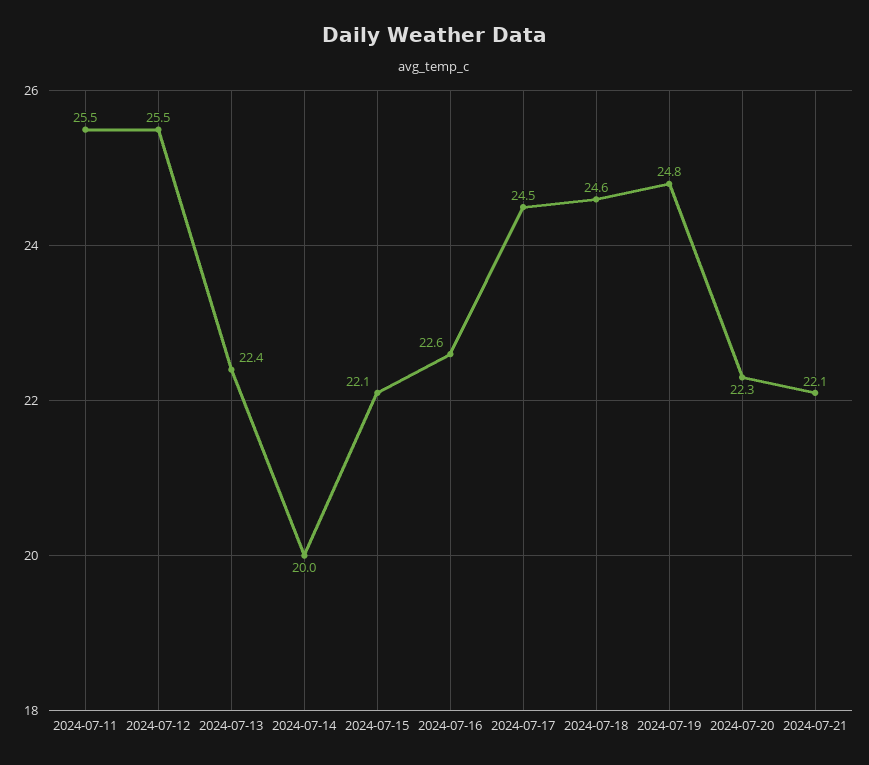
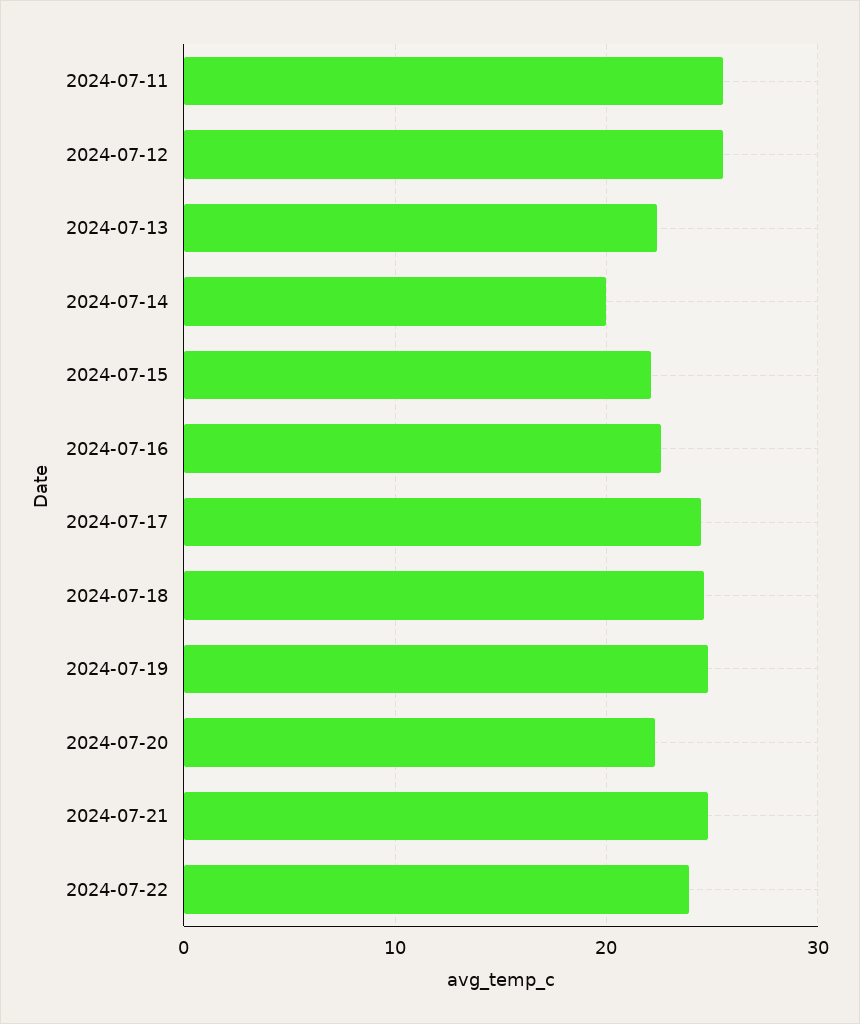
2024-07-21: 22.1 -> 25
2024-07-22: none -> 24

